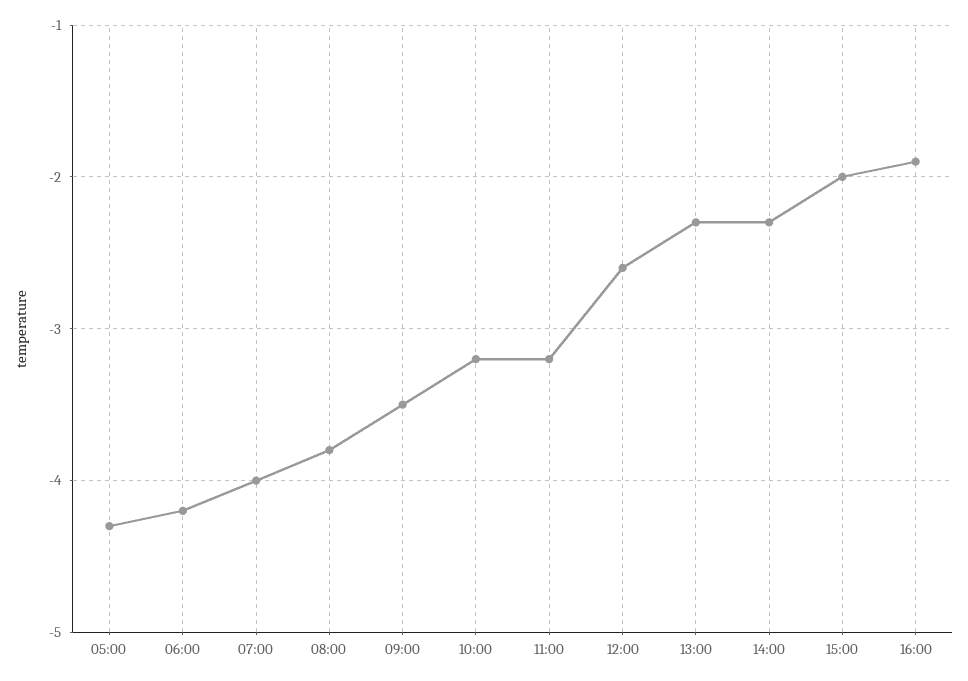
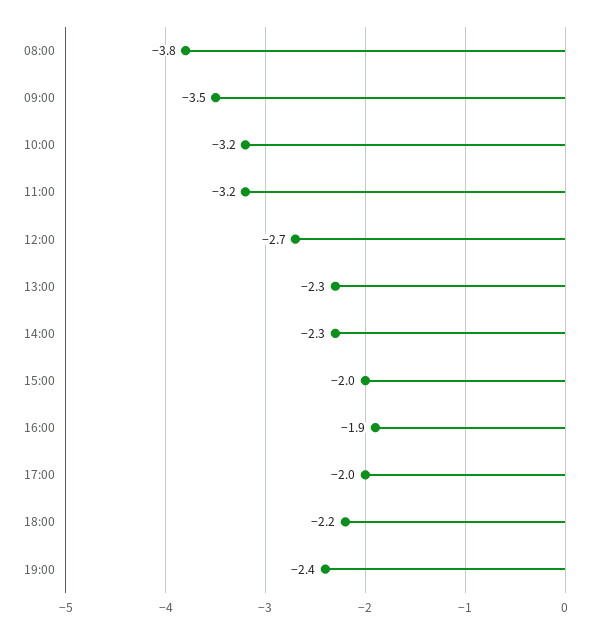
05:00: -4.3 -> none
06:00: -4.2 -> none
07:00: -4 -> none
12:00: -2.6 -> -2.7
17:00: none -> -2
18:00: none -> -2.2
19:00: none -> -2.4

